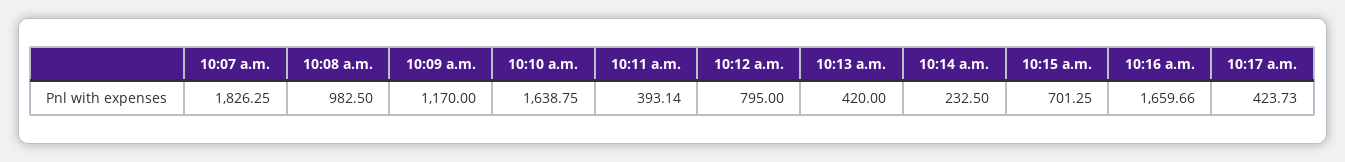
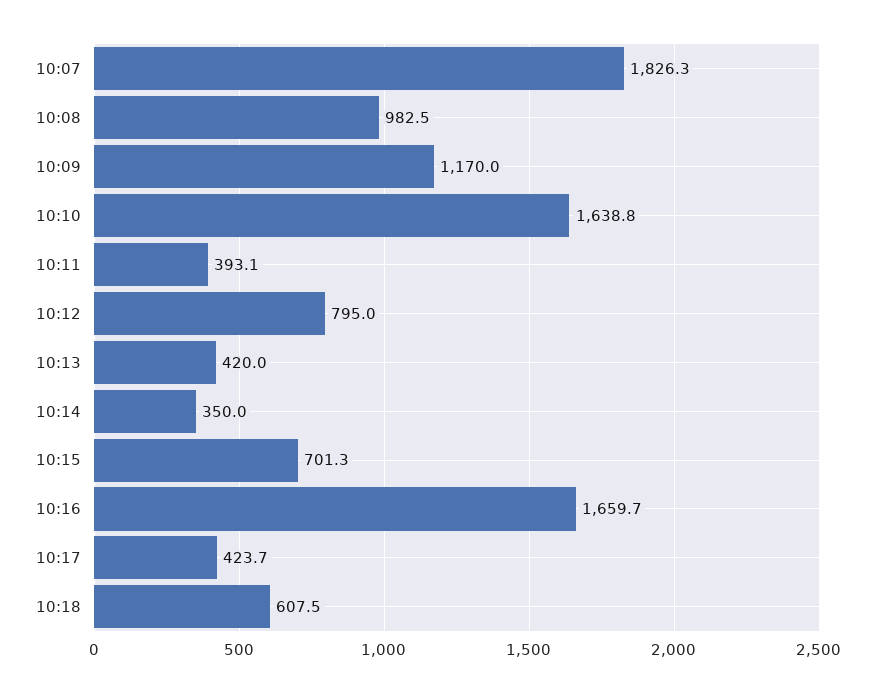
10:14 a.m.: 232.5 -> 350
10:18: none -> 607.5

